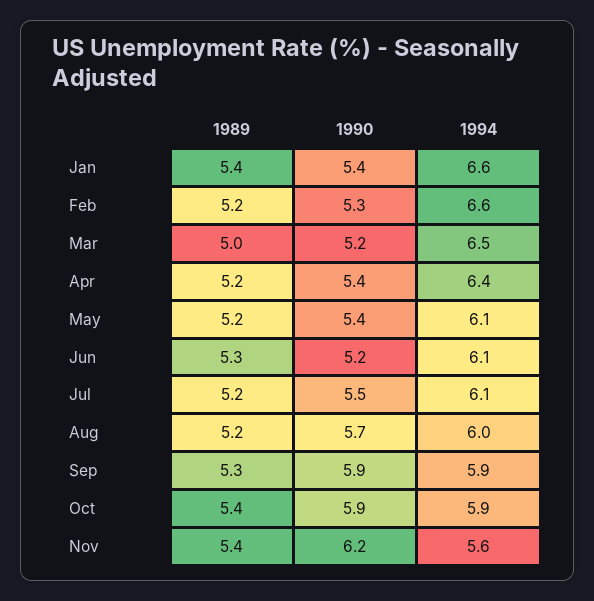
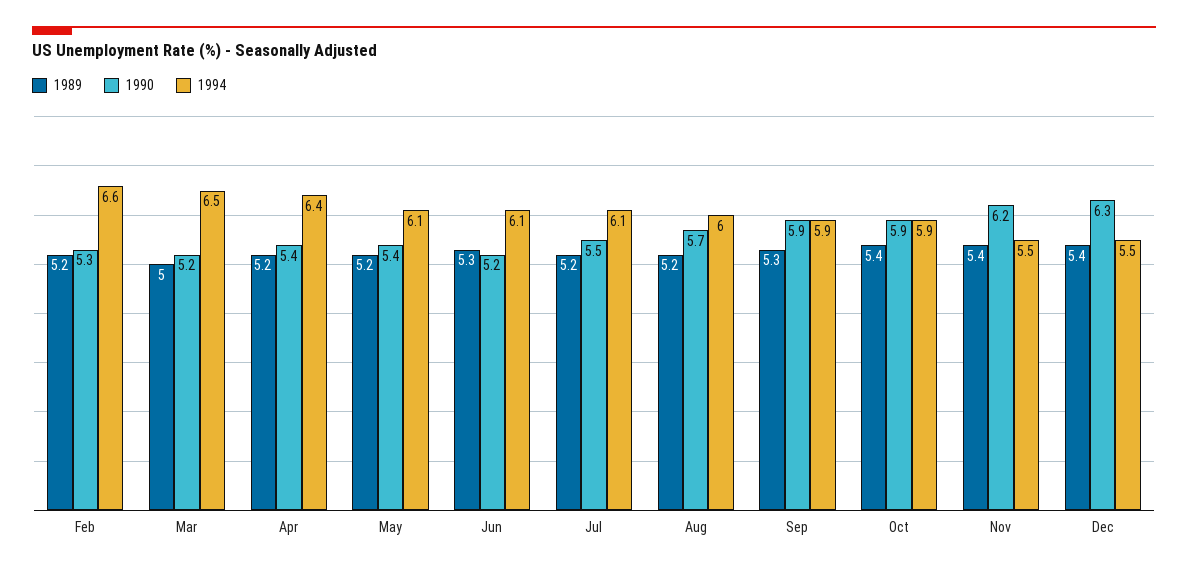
1989, Jan: 5.4 -> none
1990, Jan: 5.4 -> none
1994, Jan: 6.6 -> none
1994, Nov: 5.6 -> 5.5
1989, Dec: none -> 5.4
1990, Dec: none -> 6.3
1994, Dec: none -> 5.5

